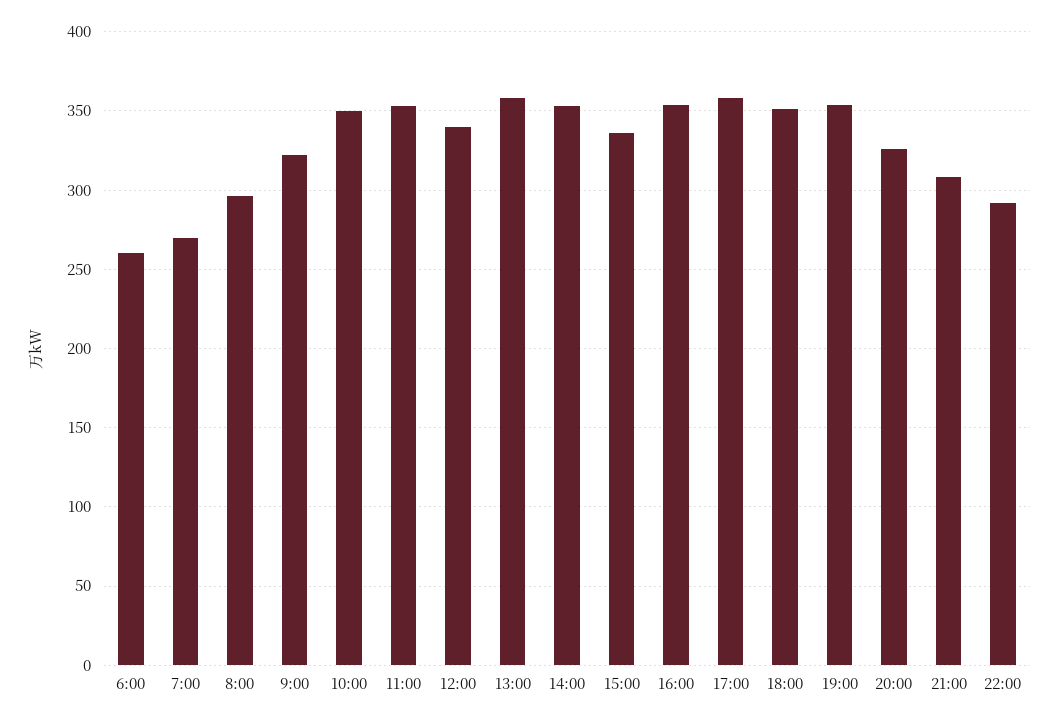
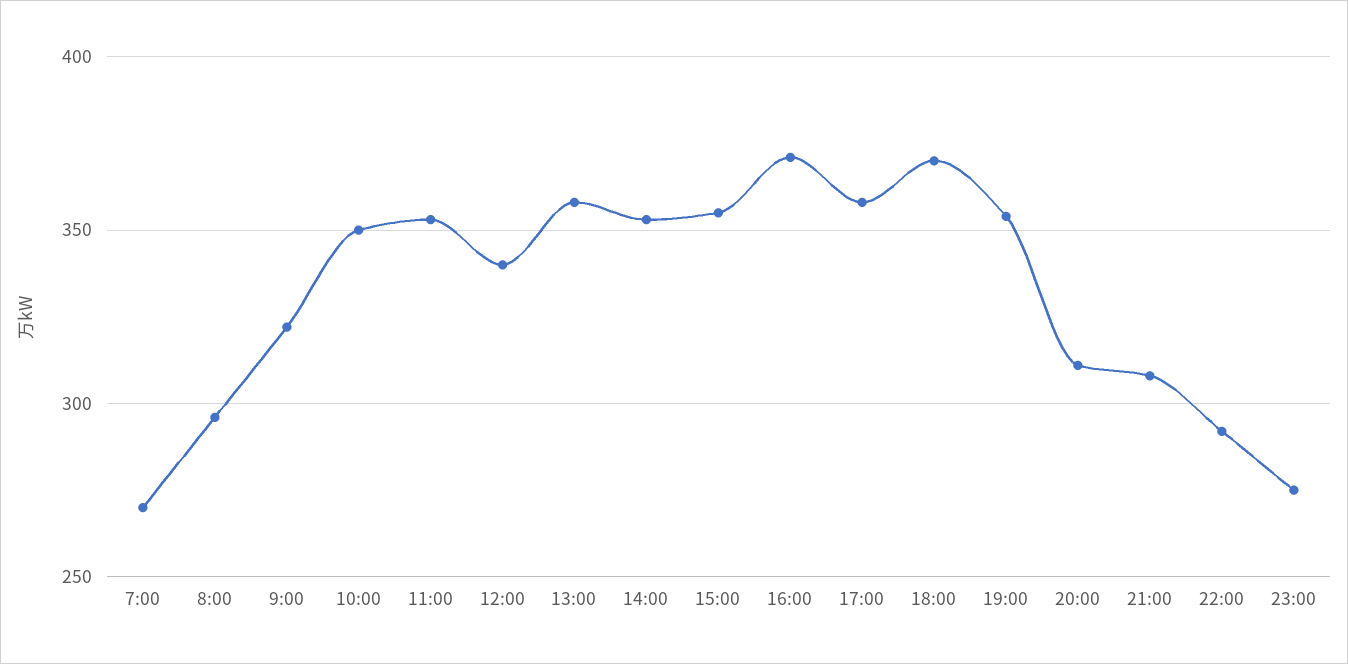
6:00: 260 -> none
15:00: 335 -> 355
16:00: 355 -> 370
18:00: 350 -> 370
20:00: 325 -> 310
23:00: none -> 275

